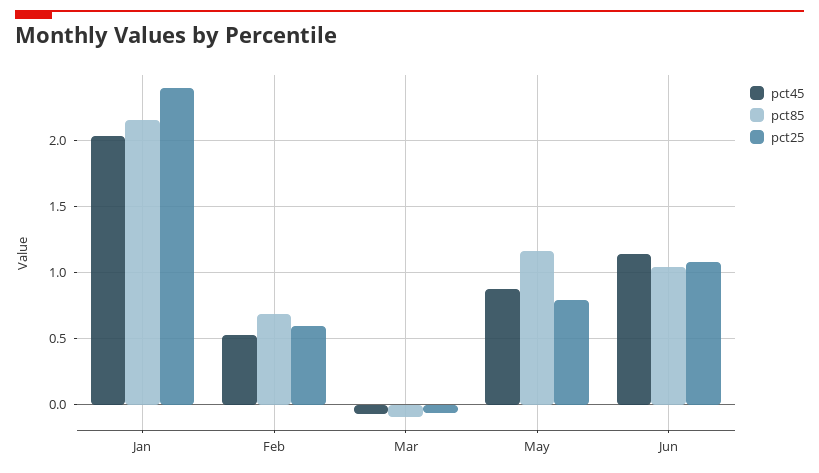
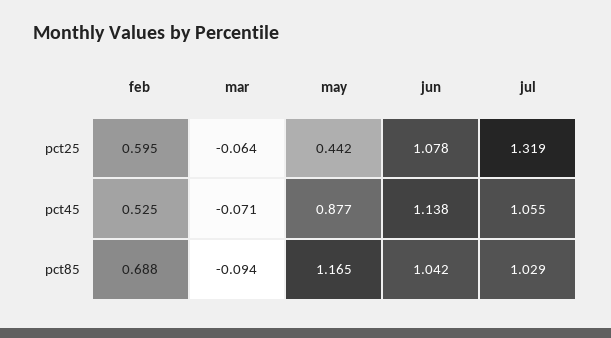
pct45, Jan: 2.05 -> none
pct85, Jan: 2.15 -> none
pct25, Jan: 2.4 -> none
pct25, May: 0.8 -> 0.442
pct25, jul: none -> 1.319
pct45, jul: none -> 1.055
pct85, jul: none -> 1.029

